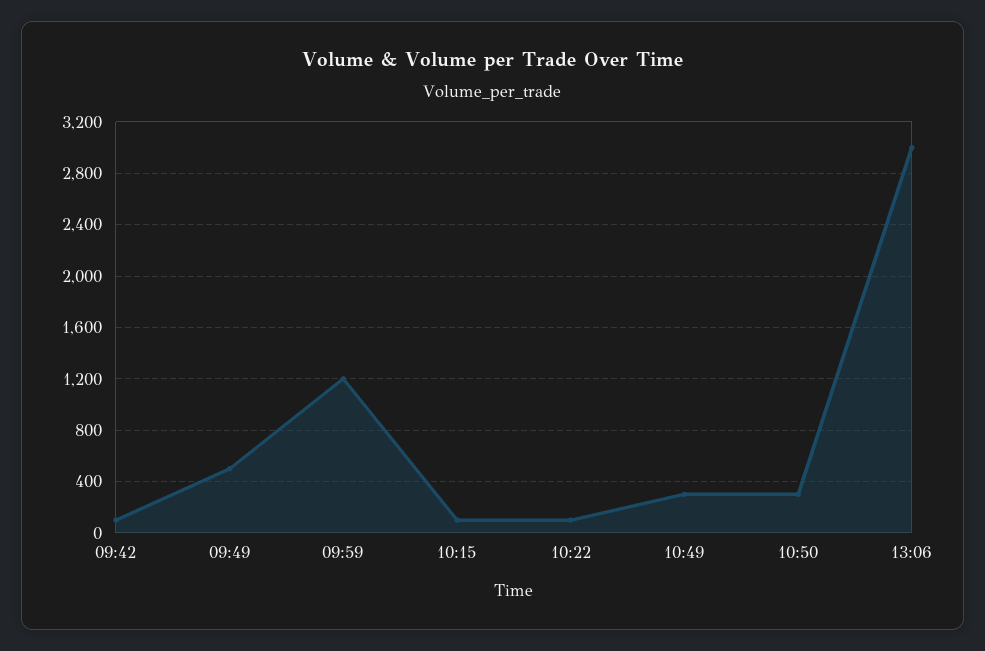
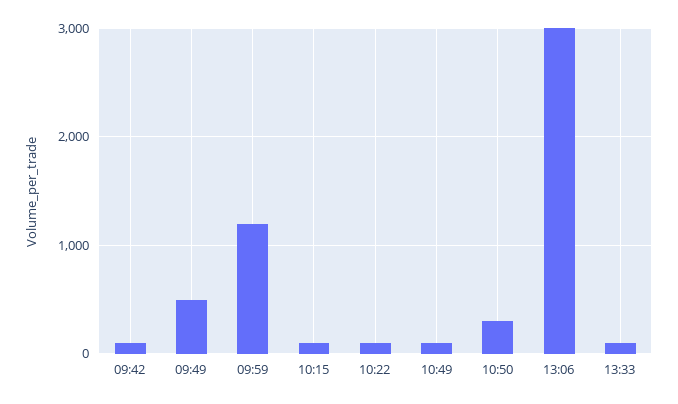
10:49: 300 -> 100
13:33: none -> 100

